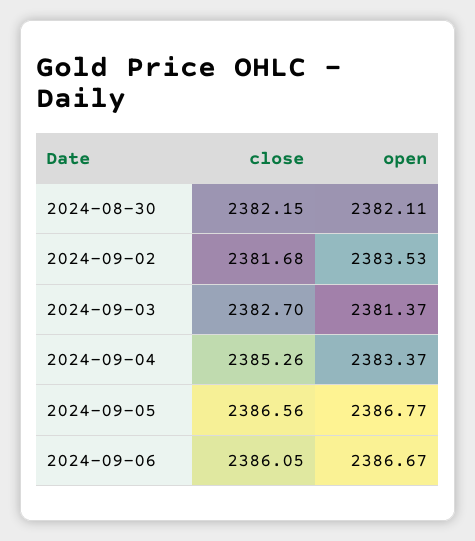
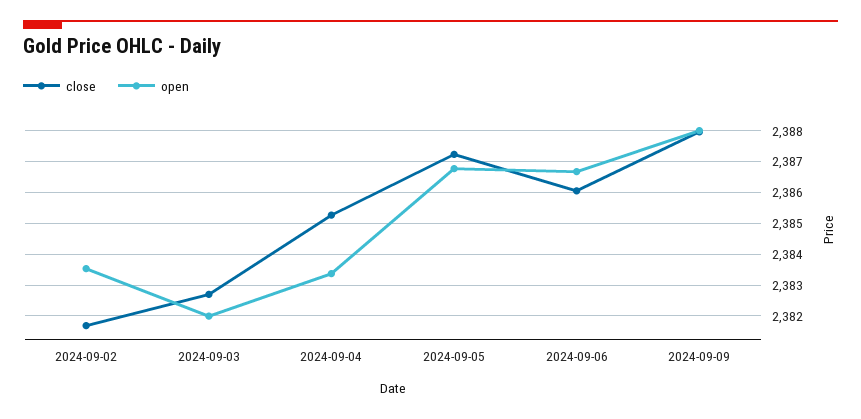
close, 2024-08-30: 2382.15 -> none
open, 2024-08-30: 2382.11 -> none
open, 2024-09-03: 2381.37 -> 2382
close, 2024-09-05: 2386.56 -> 2387.2
close, 2024-09-09: none -> 2388
open, 2024-09-09: none -> 2388

